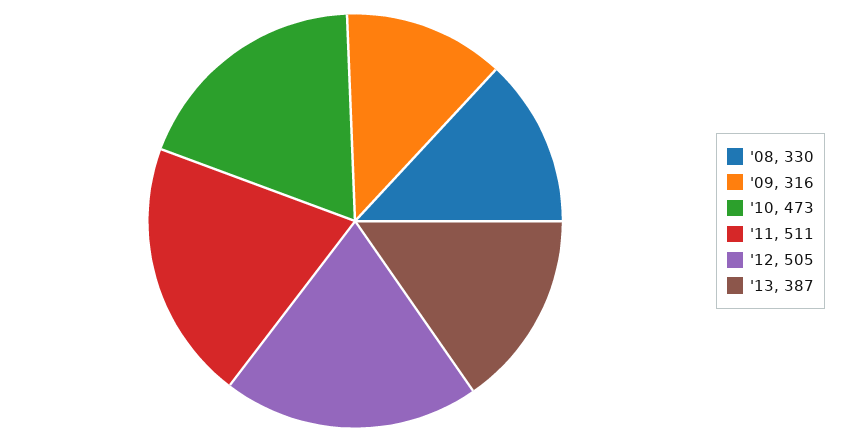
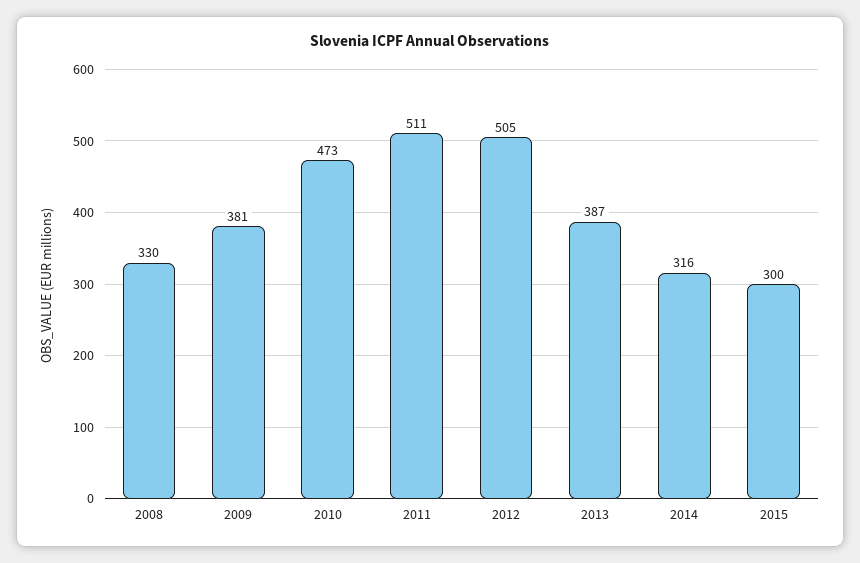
'09: 316 -> 381
2014: none -> 316
2015: none -> 300

